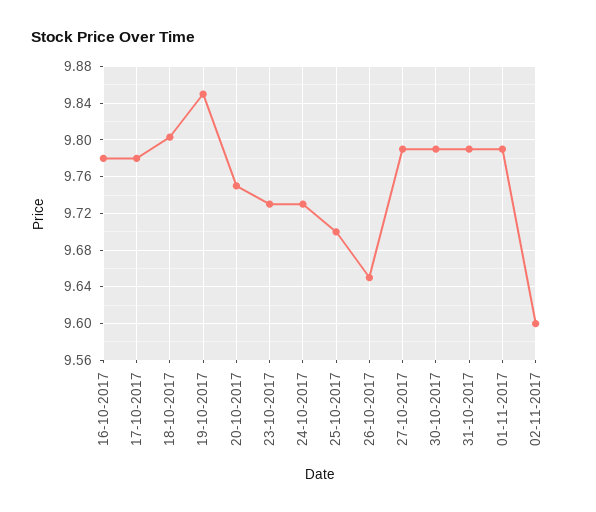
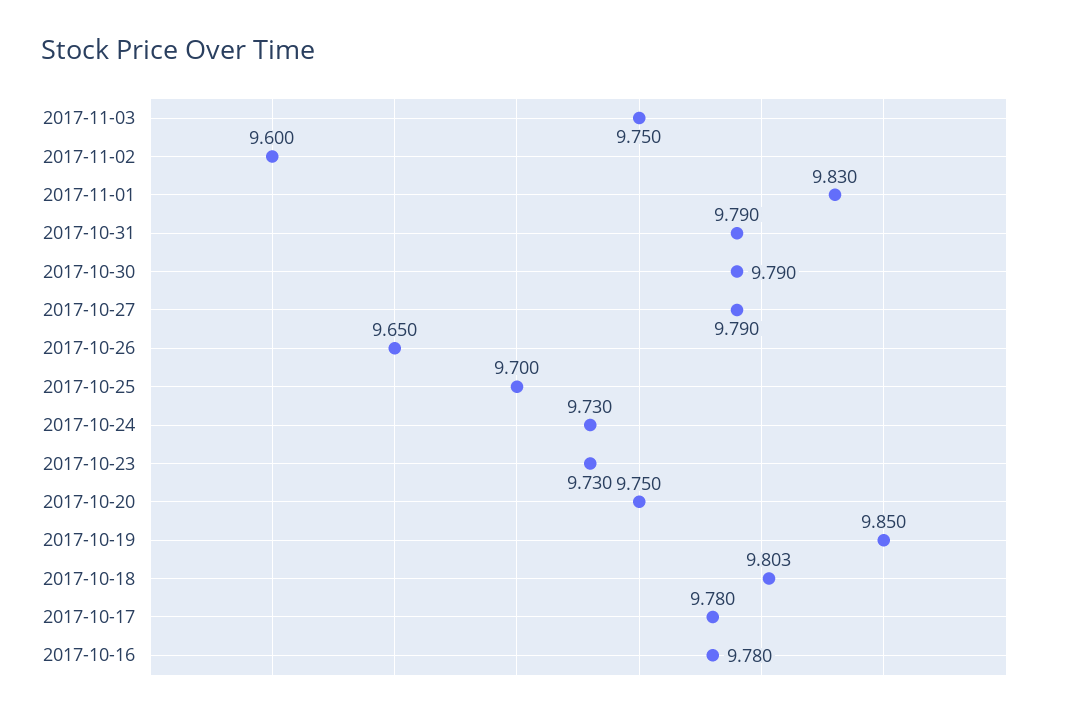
01-11-2017: 9.79 -> 9.83
2017-11-03: none -> 9.75

